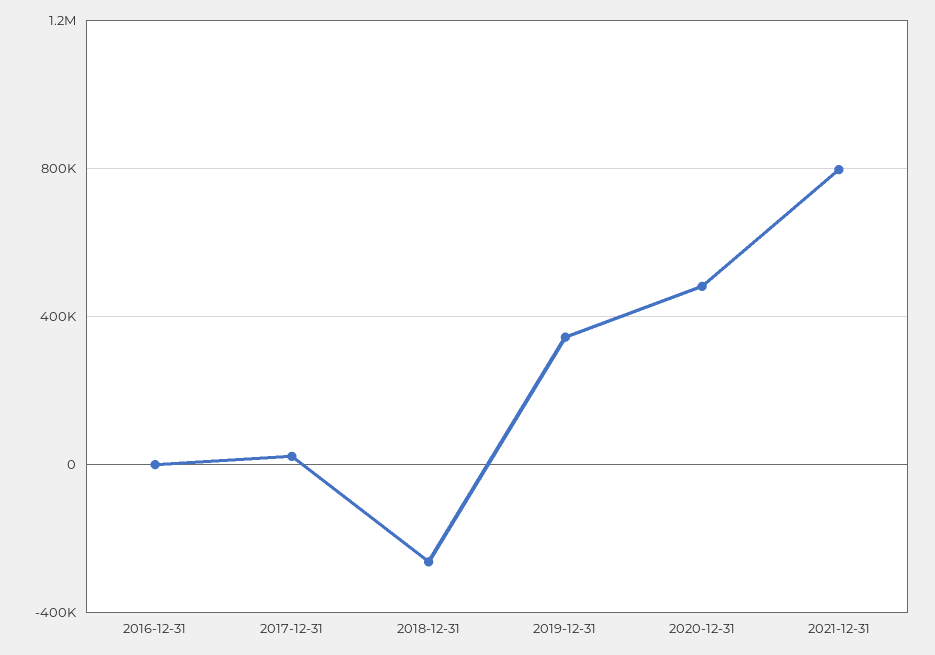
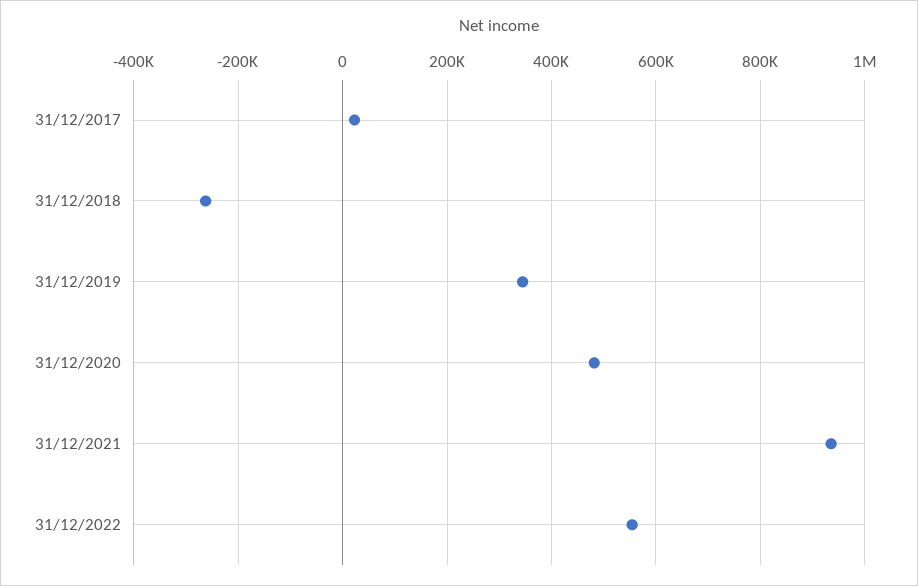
2016-12-31: 0 -> none
2021-12-31: 800000 -> 940000
31/12/2022: none -> 560000

